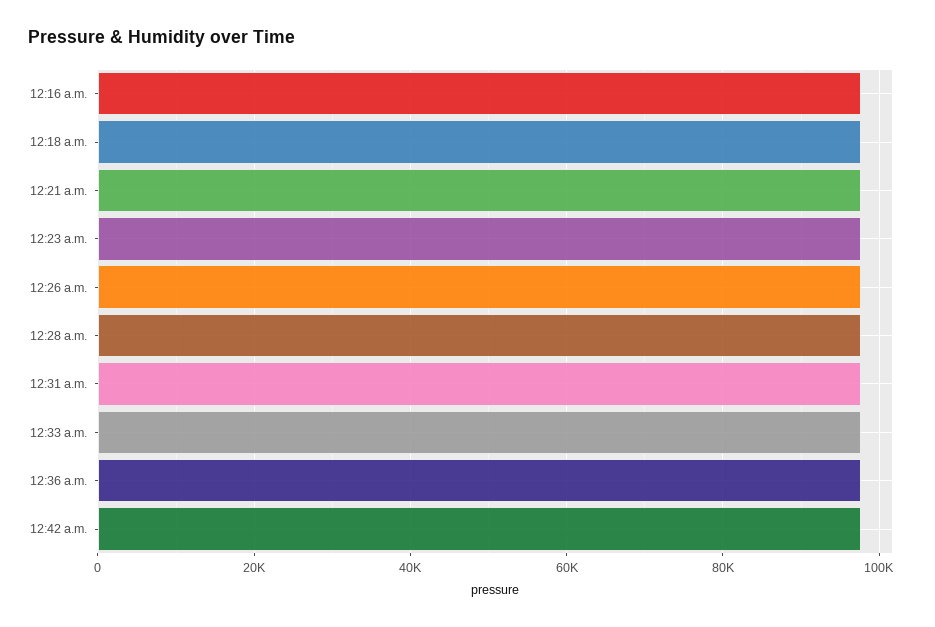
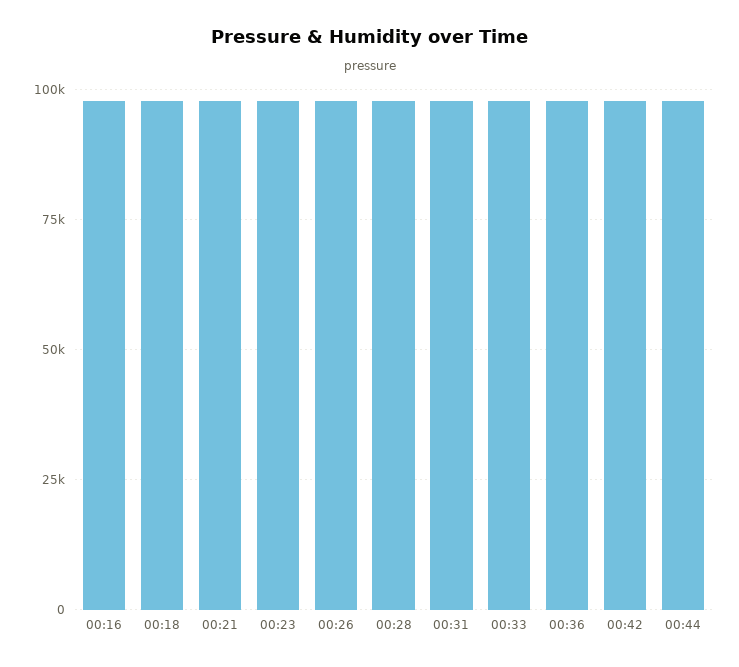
00:44: none -> 97500

